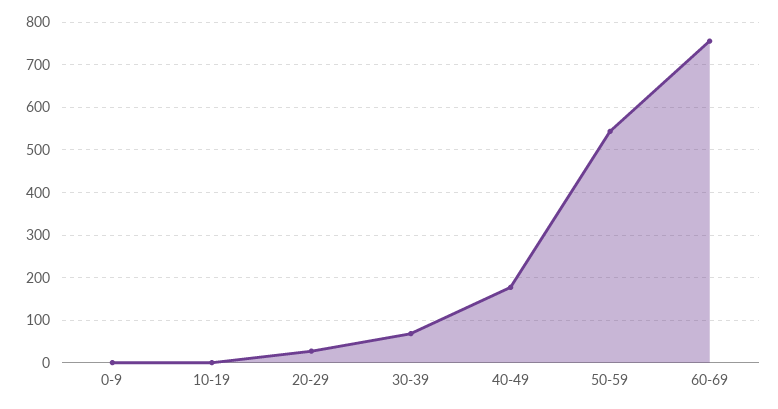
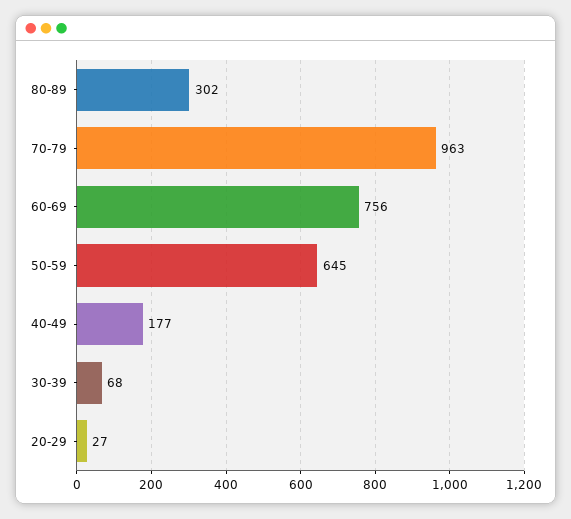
0-9: 0 -> none
10-19: 0 -> none
50-59: 540 -> 645
80-89: none -> 302
70-79: none -> 963

